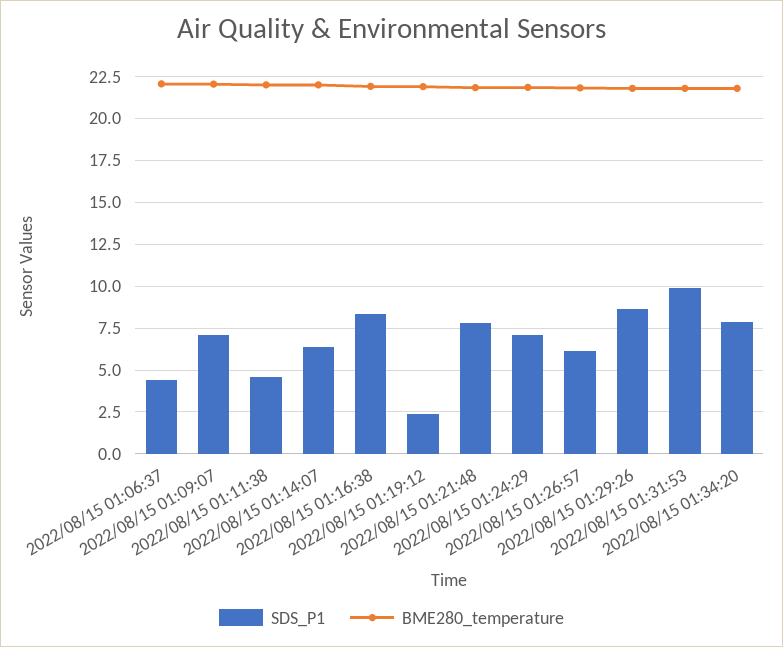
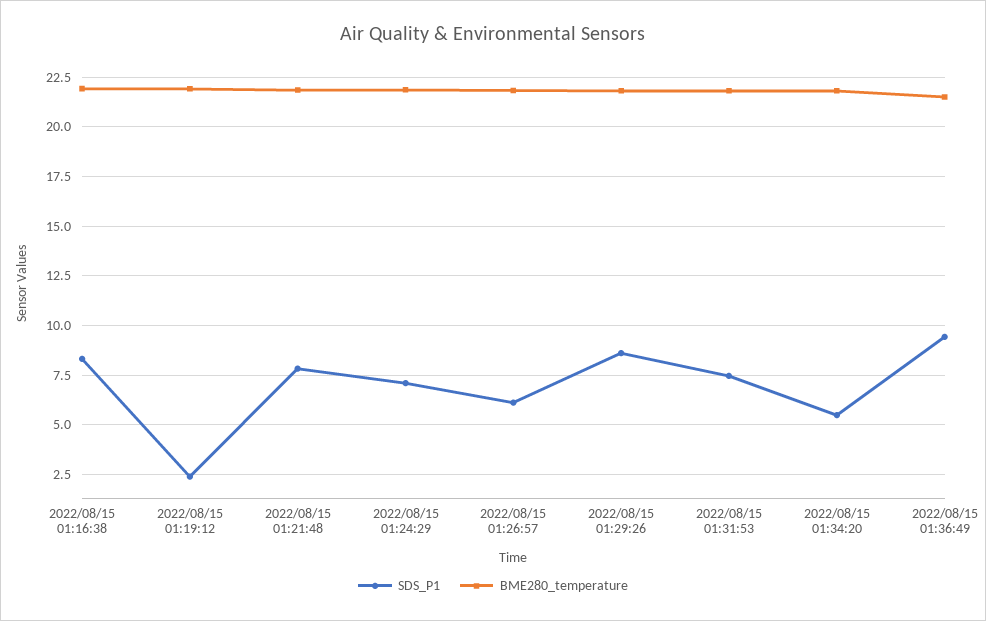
SDS_P1, 2022/08/15 01:06:37: 4.5 -> none
BME280_temperature, 2022/08/15 01:06:37: 22 -> none
SDS_P1, 2022/08/15 01:09:07: 7 -> none
BME280_temperature, 2022/08/15 01:09:07: 22 -> none
SDS_P1, 2022/08/15 01:11:38: 4.5 -> none
BME280_temperature, 2022/08/15 01:11:38: 22 -> none
SDS_P1, 2022/08/15 01:14:07: 6.5 -> none
BME280_temperature, 2022/08/15 01:14:07: 22 -> none
SDS_P1, 2022/08/15 01:31:53: 10 -> 7.5
SDS_P1, 2022/08/15 01:34:20: 8 -> 5.5
SDS_P1, 2022/08/15 01:36:49: none -> 9.5
BME280_temperature, 2022/08/15 01:36:49: none -> 21.5

